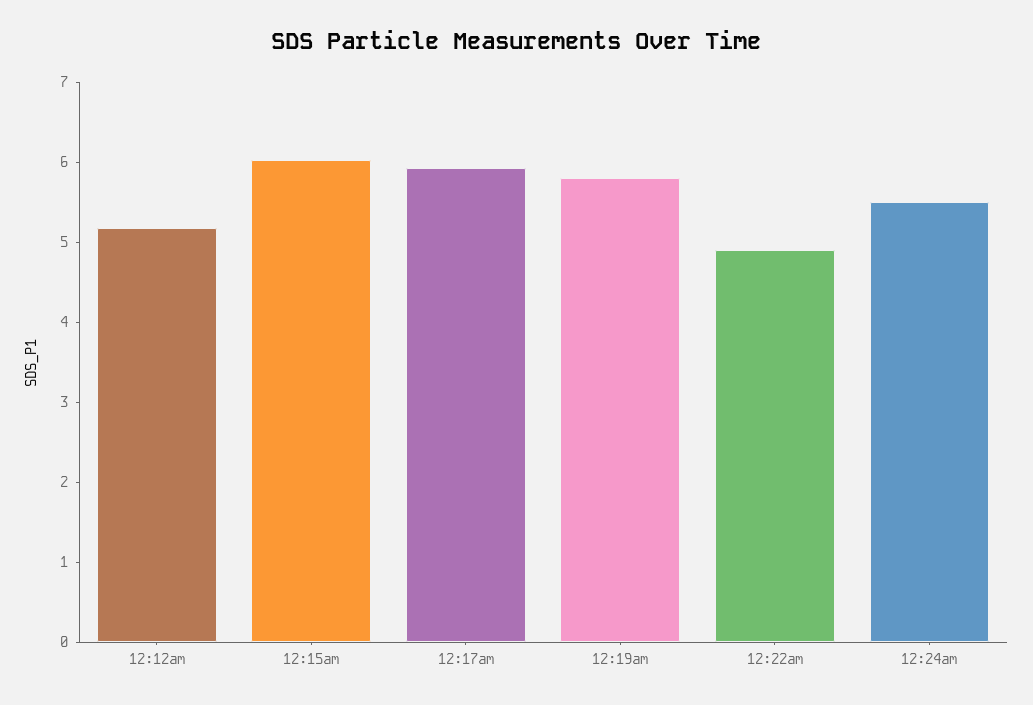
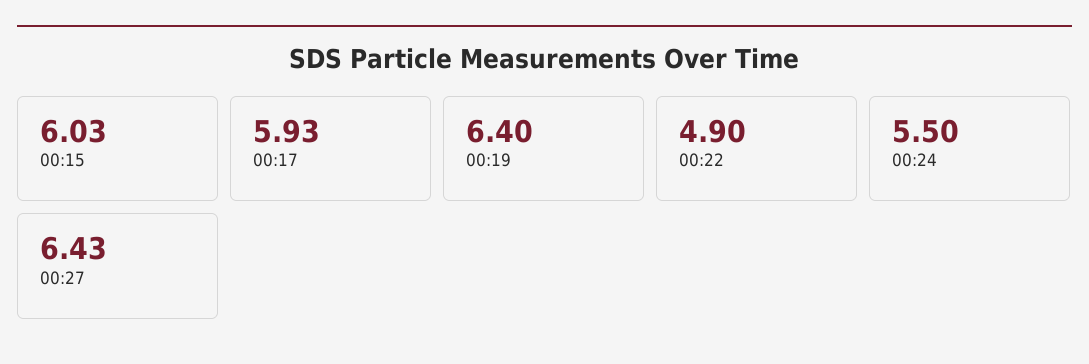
12:12am: 5.2 -> none
12:19am: 5.8 -> 6.4
00:27: none -> 6.43

